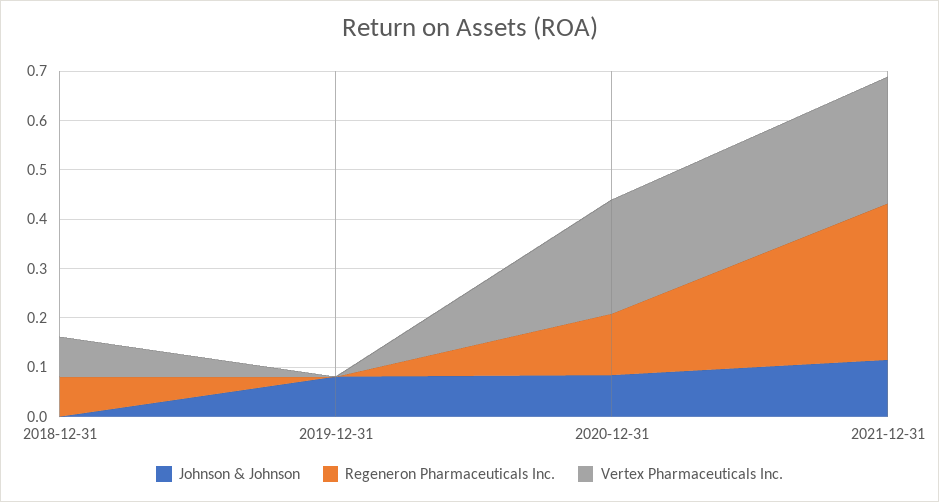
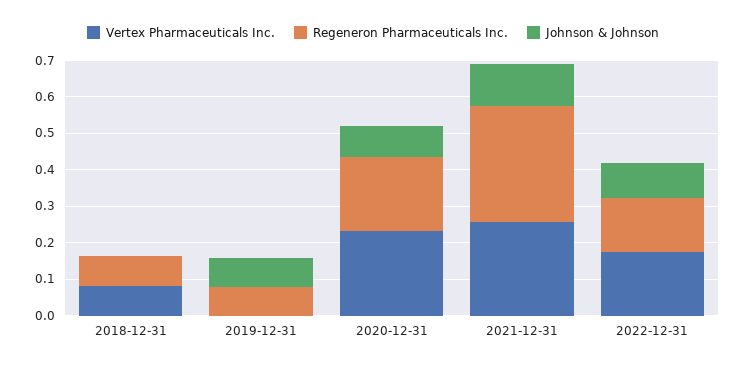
Regeneron Pharmaceuticals Inc., 2019-12-31: 0 -> 0.075
Regeneron Pharmaceuticals Inc., 2020-12-31: 0.12 -> 0.2
Vertex Pharmaceuticals Inc., 2022-12-31: none -> 0.175
Regeneron Pharmaceuticals Inc., 2022-12-31: none -> 0.15
Johnson & Johnson, 2022-12-31: none -> 0.1

